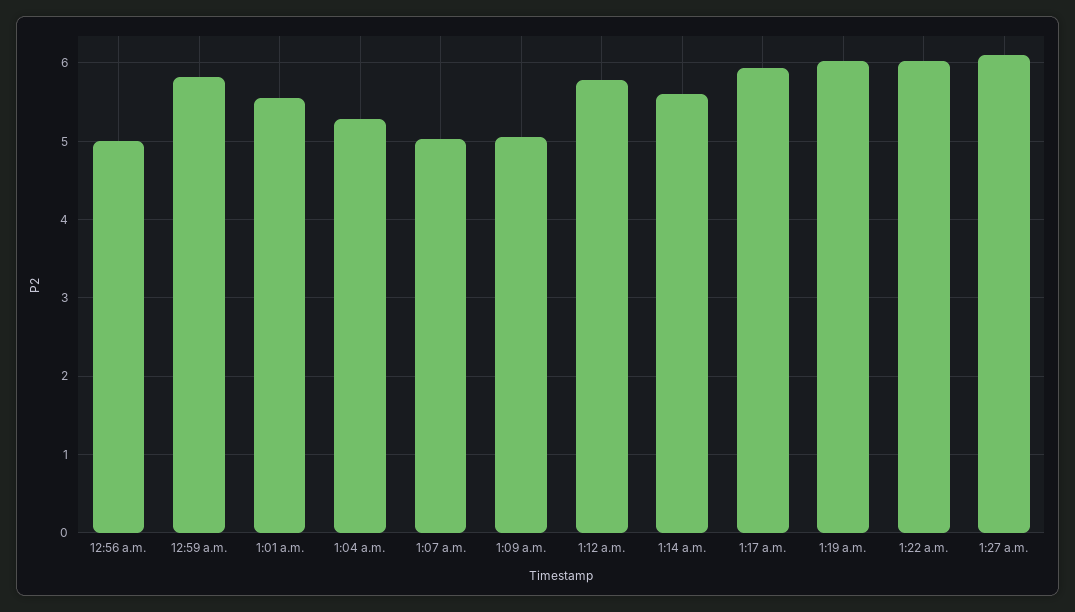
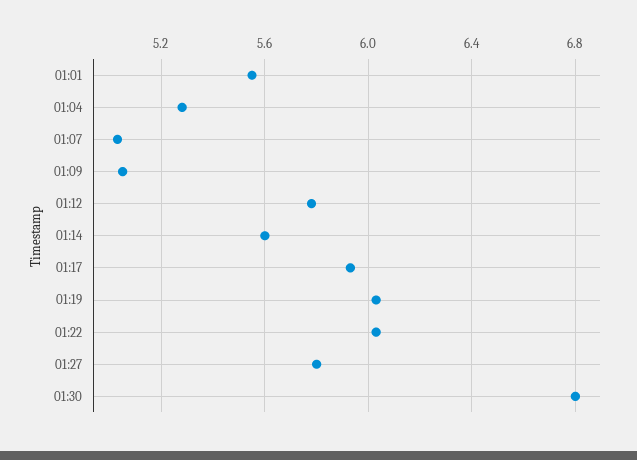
12:56 a.m.: 5 -> none
12:59 a.m.: 5.8 -> none
1:27 a.m.: 6.1 -> 5.8
01:30: none -> 6.8

